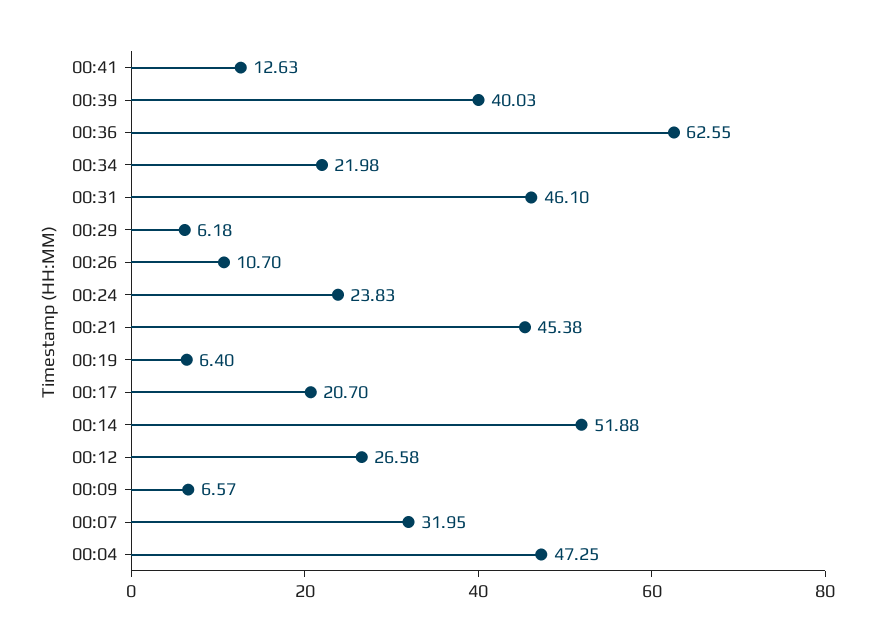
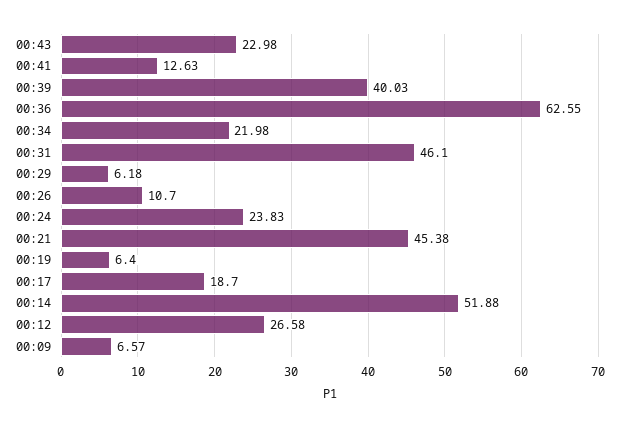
00:17: 20.7 -> 18.7
00:07: 31.95 -> none
00:04: 47.25 -> none
00:43: none -> 22.98

